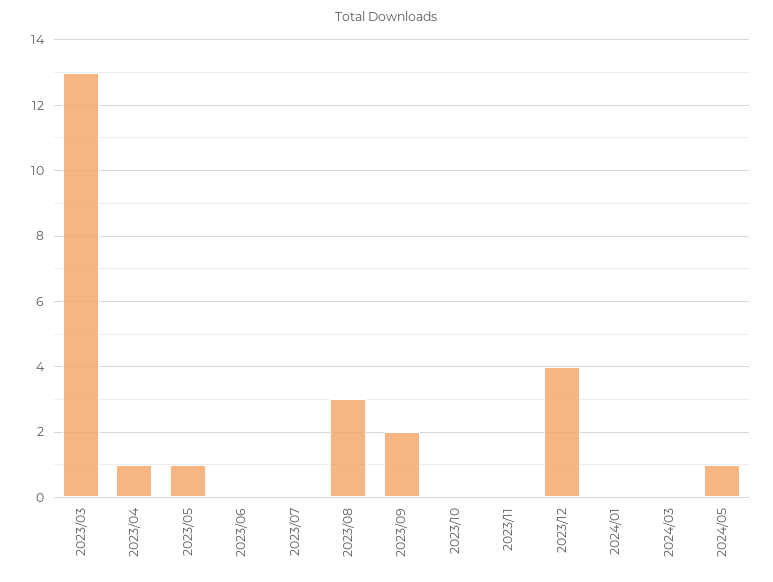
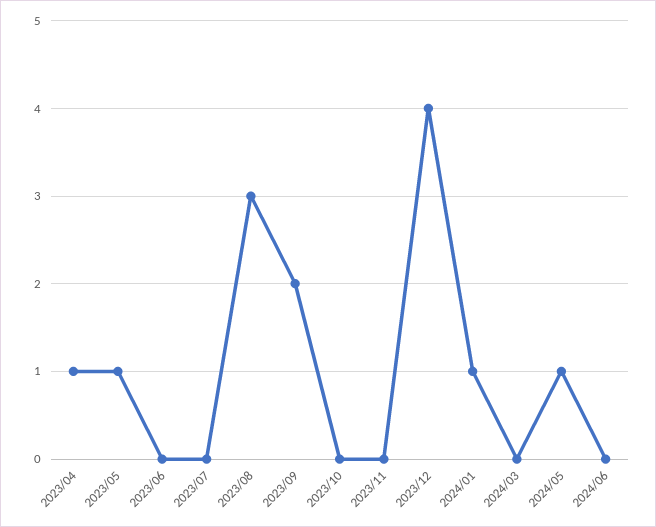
2023/03: 13 -> none
2024/01: 0 -> 1
2024/06: none -> 0

